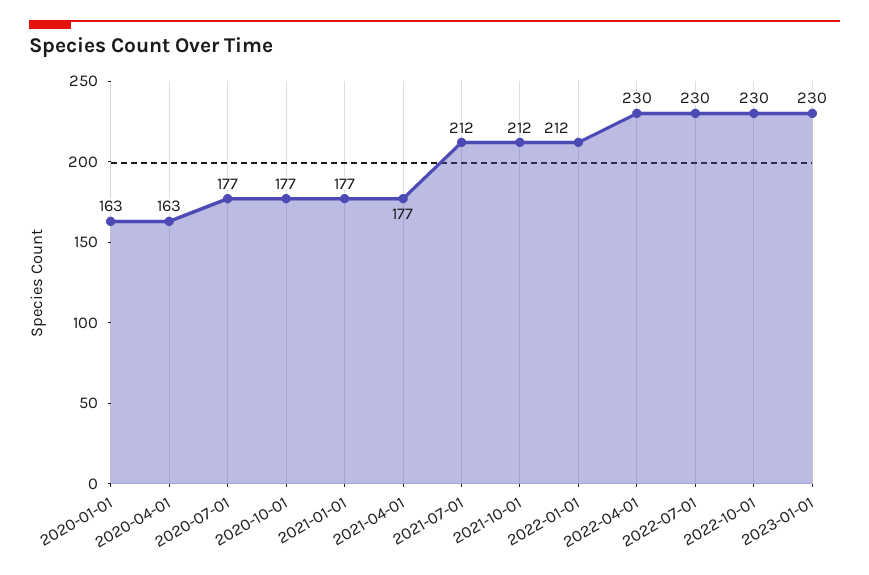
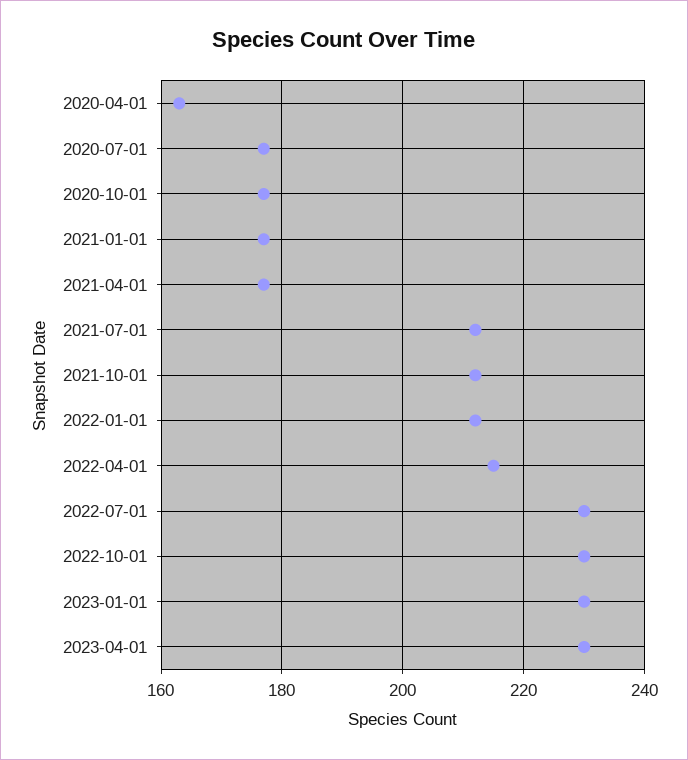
2020-01-01: 163 -> none
2022-04-01: 230 -> 215
2023-04-01: none -> 230

